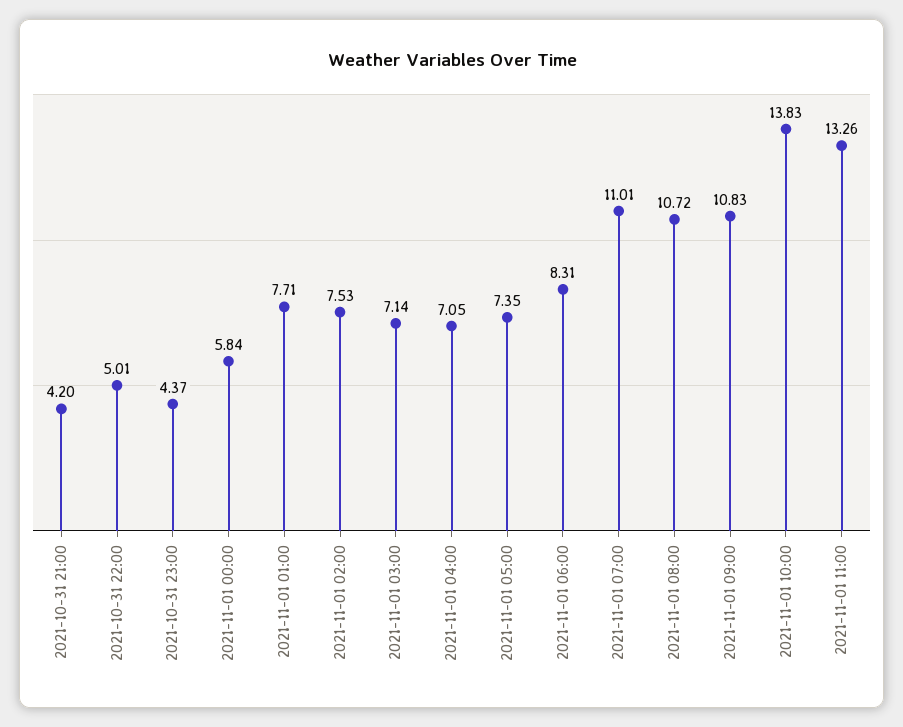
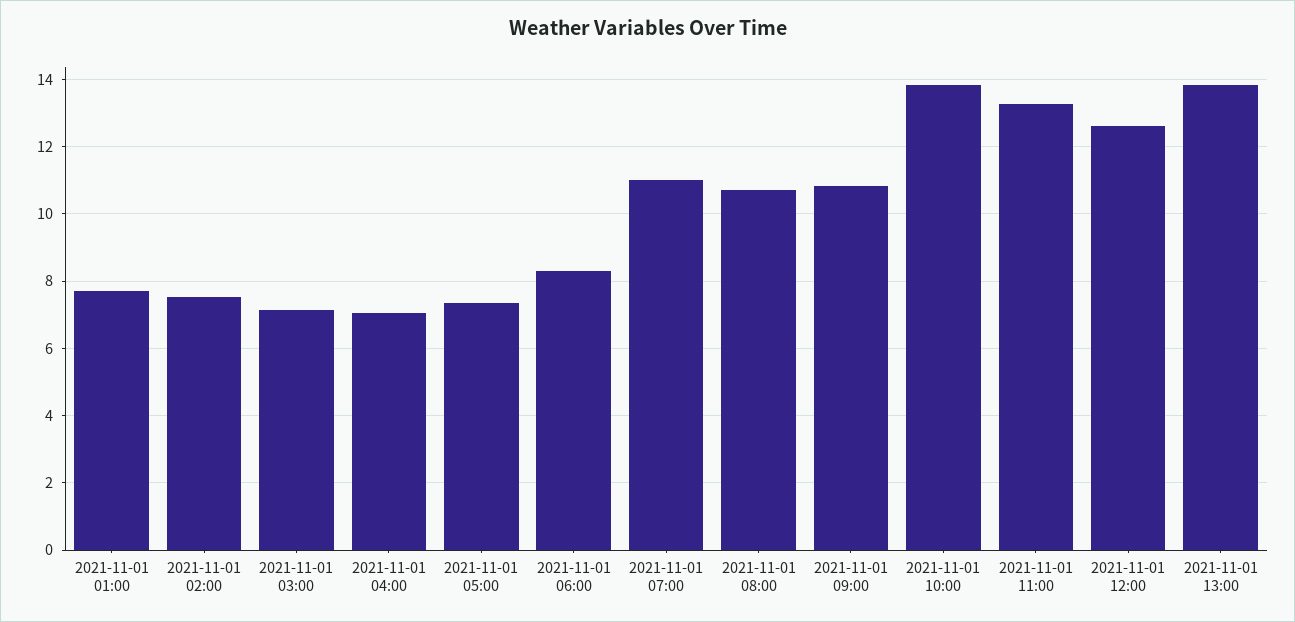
2021-10-31 21:00: 4.2 -> none
2021-10-31 22:00: 5.01 -> none
2021-10-31 23:00: 4.37 -> none
2021-11-01 00:00: 5.84 -> none
2021-11-01 12:00: none -> 12.6
2021-11-01 13:00: none -> 13.8

